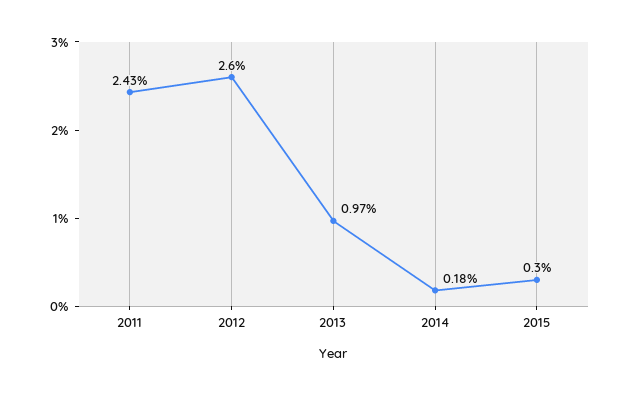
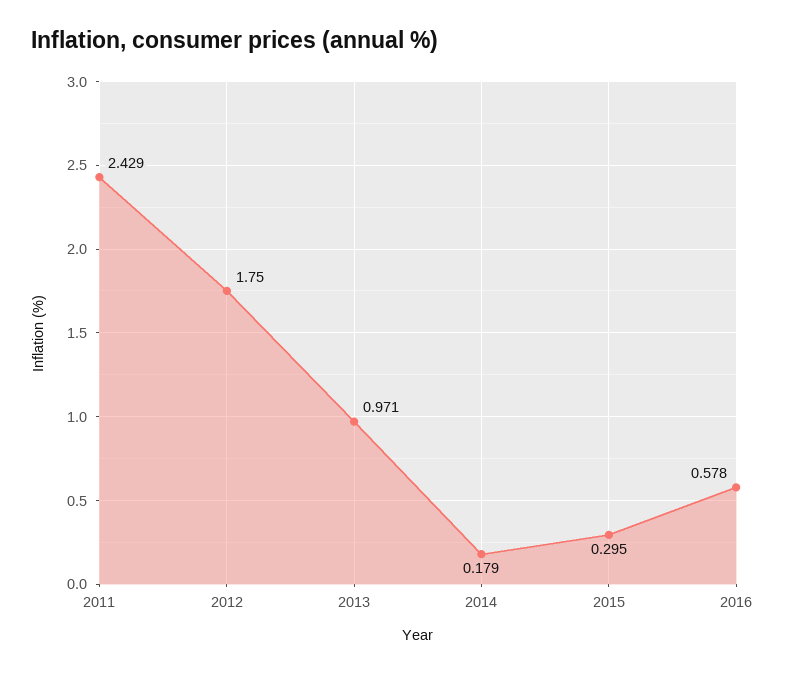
2012: 2.6 -> 1.75
2016: none -> 0.578

